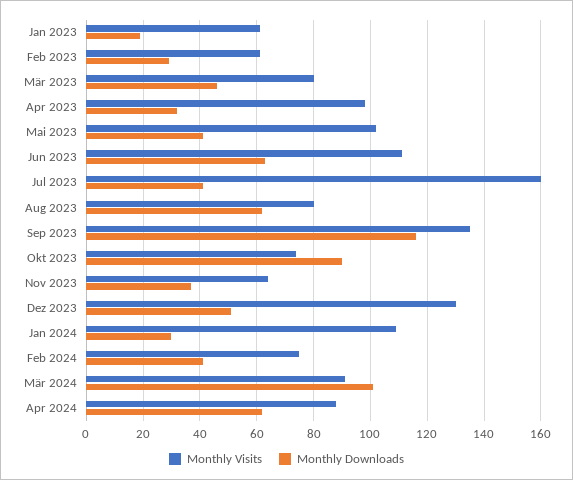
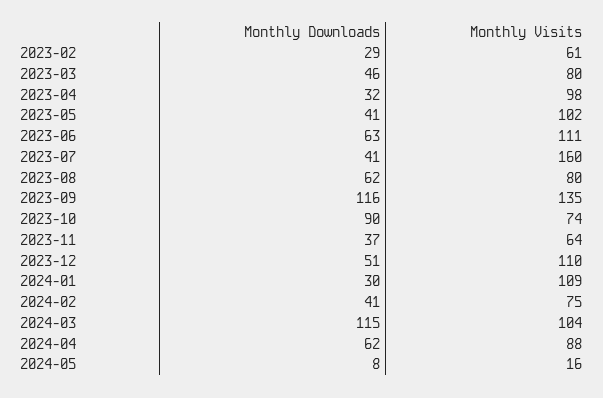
Monthly Visits, Jan 2023: 60 -> none
Monthly Downloads, Jan 2023: 20 -> none
Monthly Visits, Dez 2023: 130 -> 110
Monthly Visits, Mär 2024: 90 -> 104
Monthly Downloads, Mär 2024: 100 -> 115
Monthly Downloads, 2024-05: none -> 8
Monthly Visits, 2024-05: none -> 16

